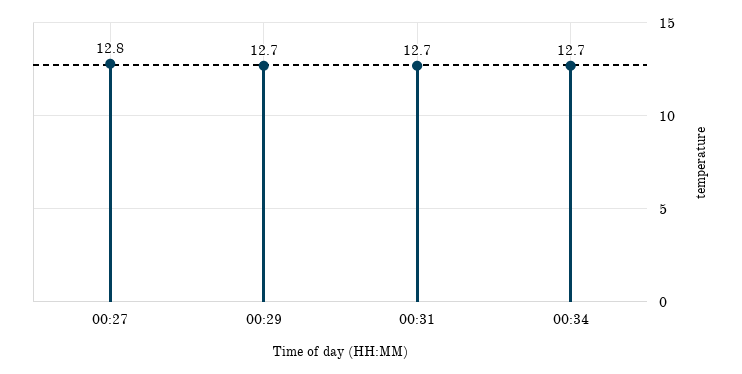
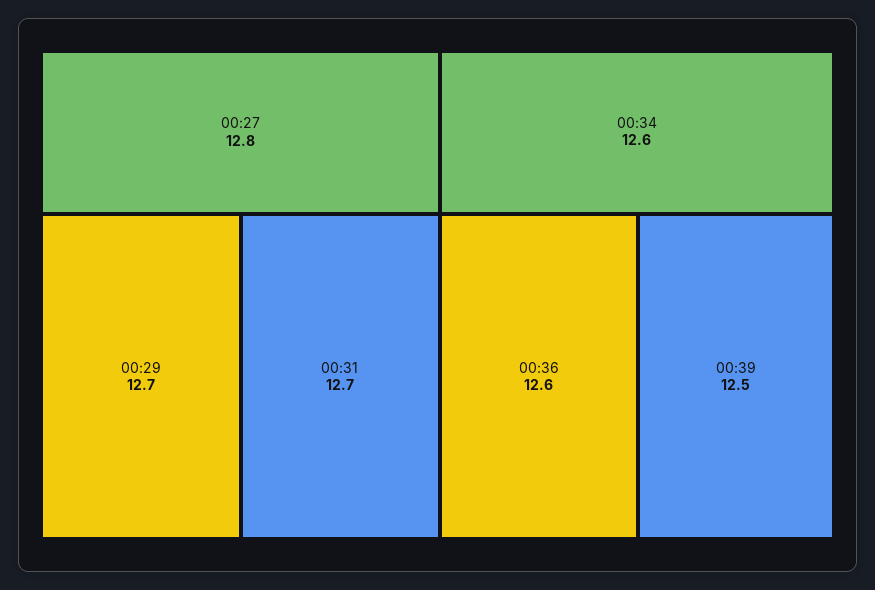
00:34: 12.7 -> 12.6
00:36: none -> 12.6
00:39: none -> 12.5

